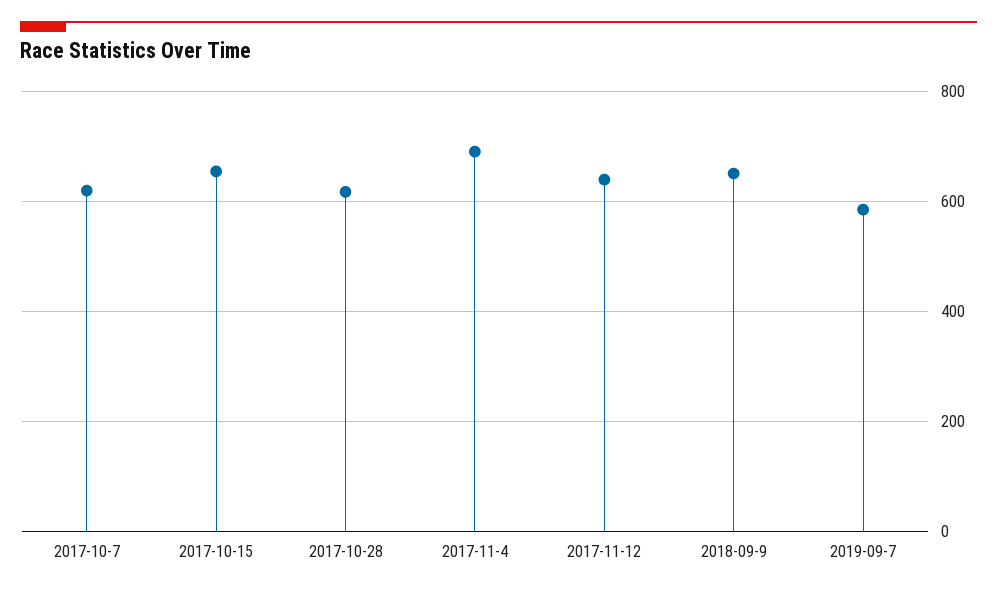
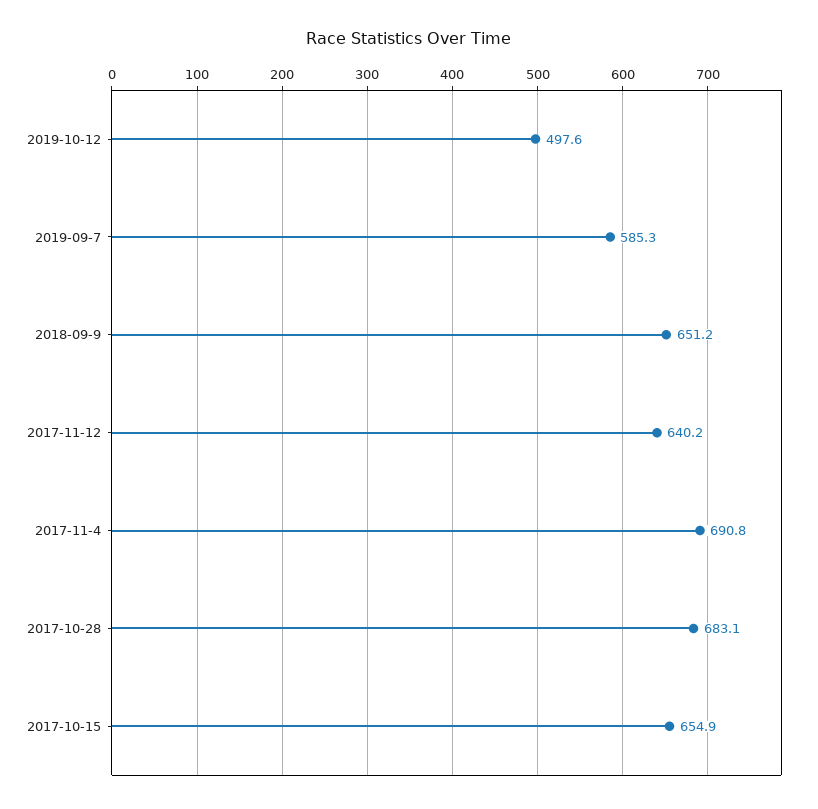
2017-10-7: 620 -> none
2017-10-28: 620 -> 683.1
2019-10-12: none -> 497.6

